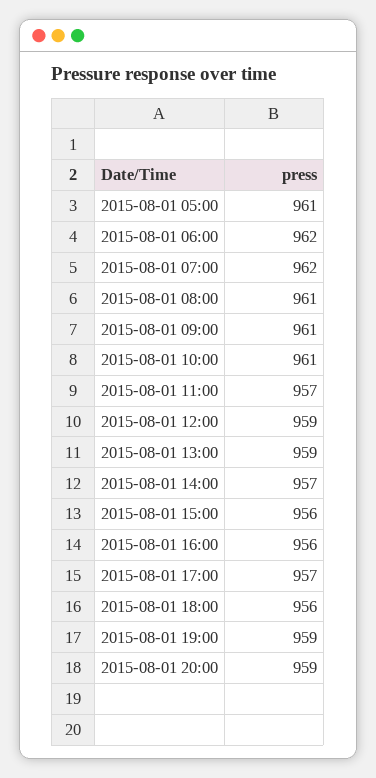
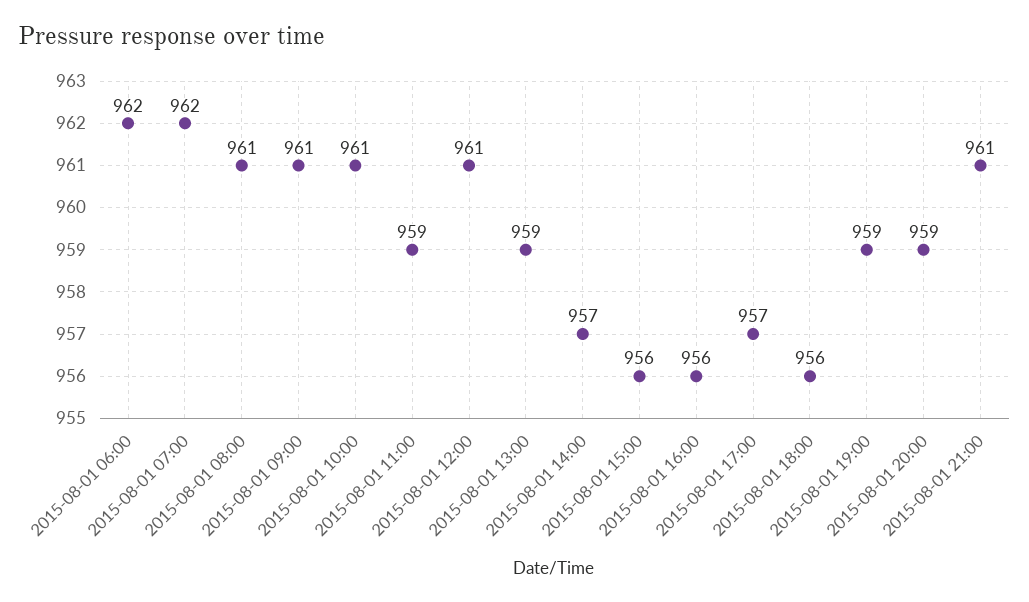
2015-08-01 05:00: 961 -> none
2015-08-01 11:00: 957 -> 959
2015-08-01 12:00: 959 -> 961
2015-08-01 21:00: none -> 961

